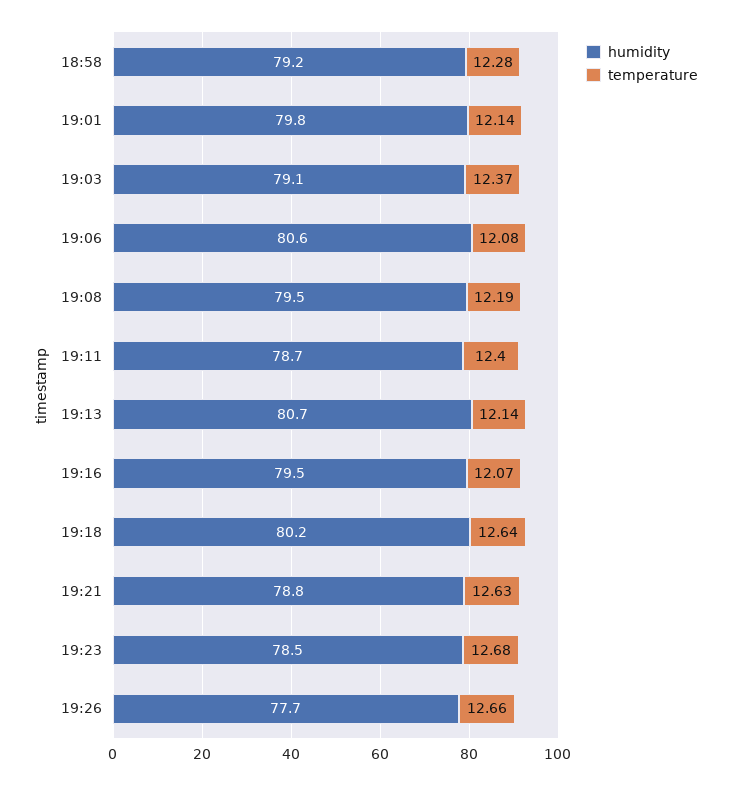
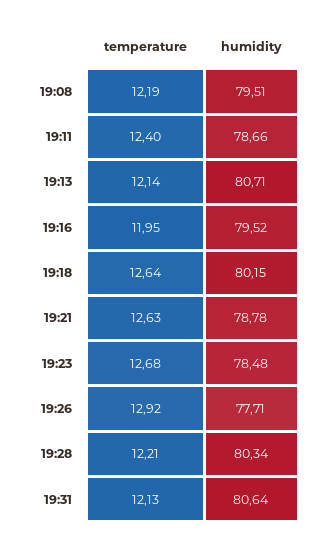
humidity, 18:58: 79.2 -> none
temperature, 18:58: 12.28 -> none
humidity, 19:01: 79.8 -> none
temperature, 19:01: 12.14 -> none
humidity, 19:03: 79.1 -> none
temperature, 19:03: 12.37 -> none
humidity, 19:06: 80.6 -> none
temperature, 19:06: 12.08 -> none
temperature, 19:16: 12.07 -> 11.95
temperature, 19:26: 12.66 -> 12.92
temperature, 19:28: none -> 12.21
humidity, 19:28: none -> 80.34
temperature, 19:31: none -> 12.13
humidity, 19:31: none -> 80.64

